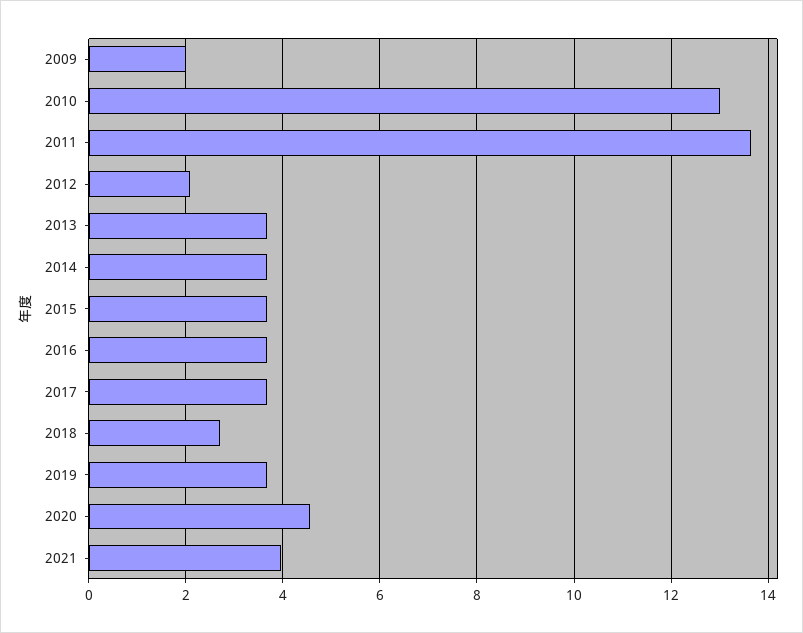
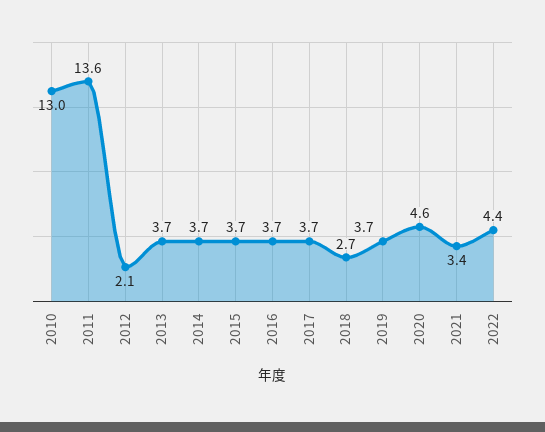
2009: 2 -> none
2021: 4 -> 3.4
2022: none -> 4.4

